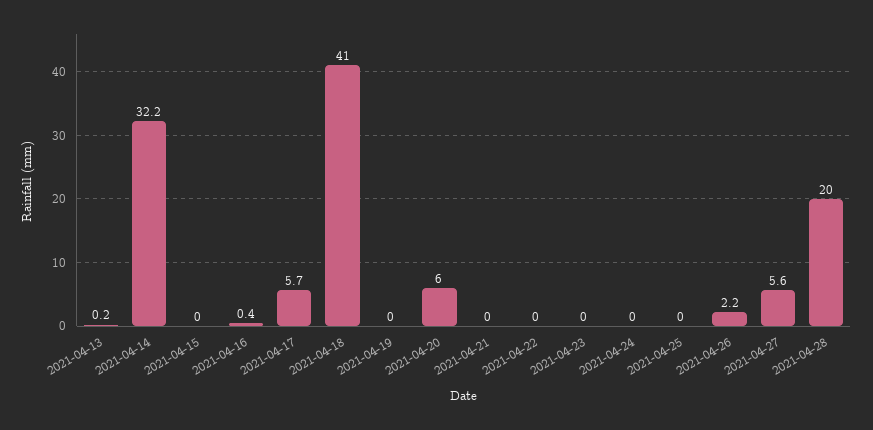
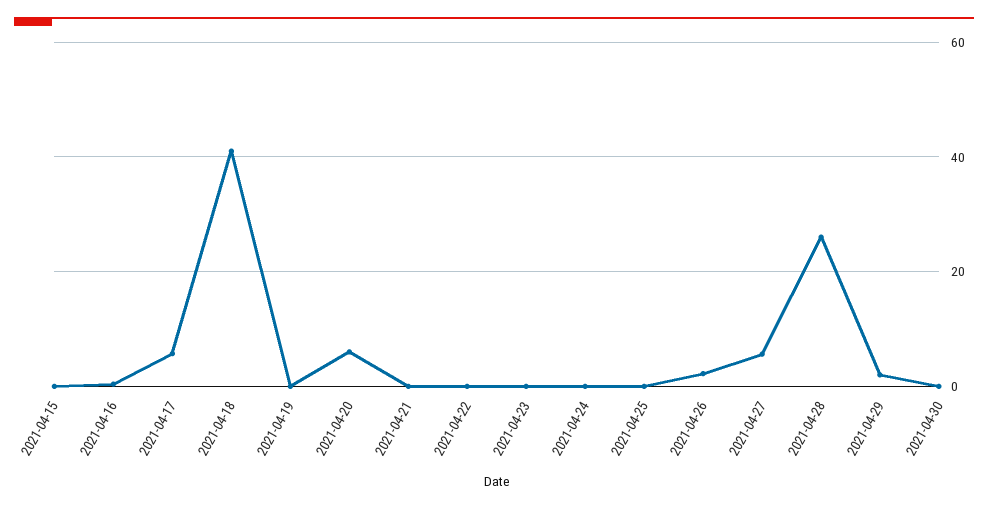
2021-04-13: 0.2 -> none
2021-04-14: 32.2 -> none
2021-04-28: 20 -> 26
2021-04-29: none -> 2
2021-04-30: none -> 0

